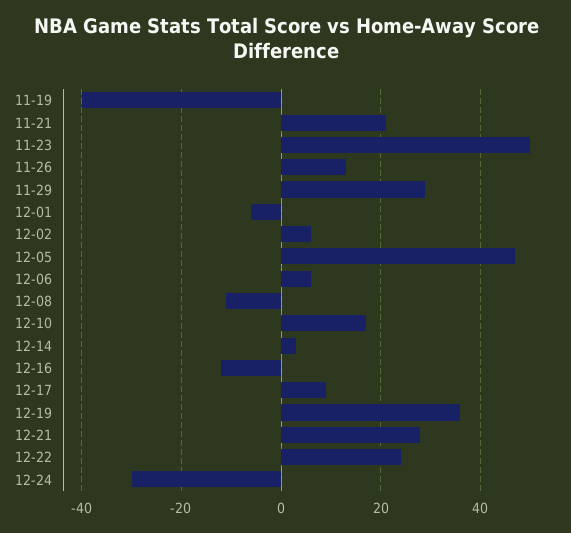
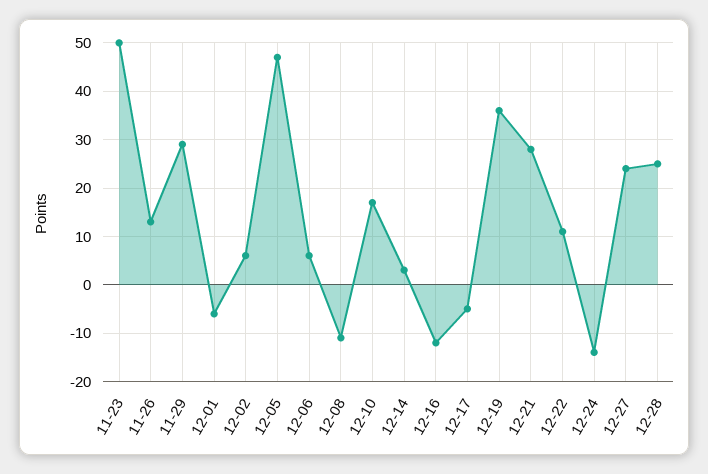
11-19: -40 -> none
11-21: 20 -> none
12-17: 10 -> -5
12-22: 25 -> 10
12-24: -30 -> -15
12-27: none -> 25
12-28: none -> 25

